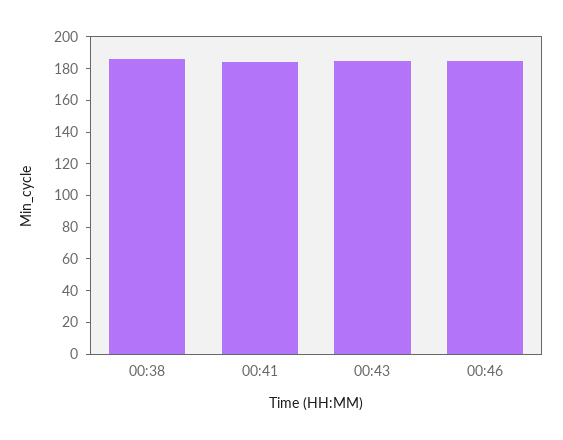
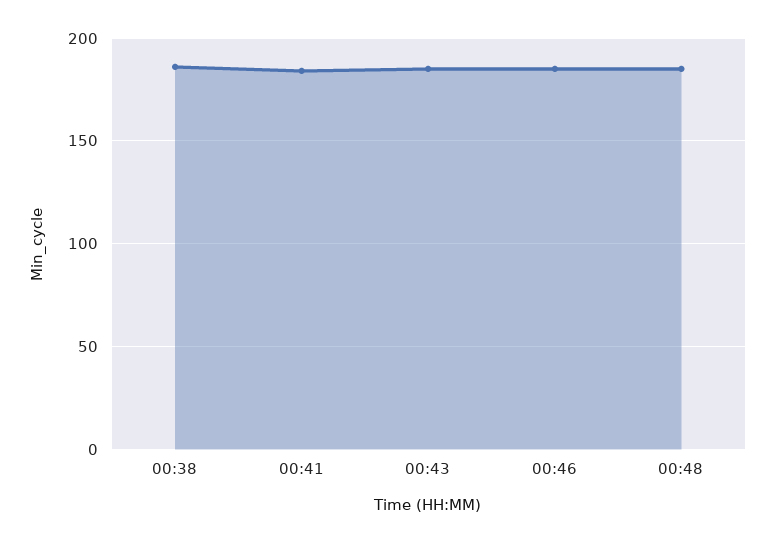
00:48: none -> 185

